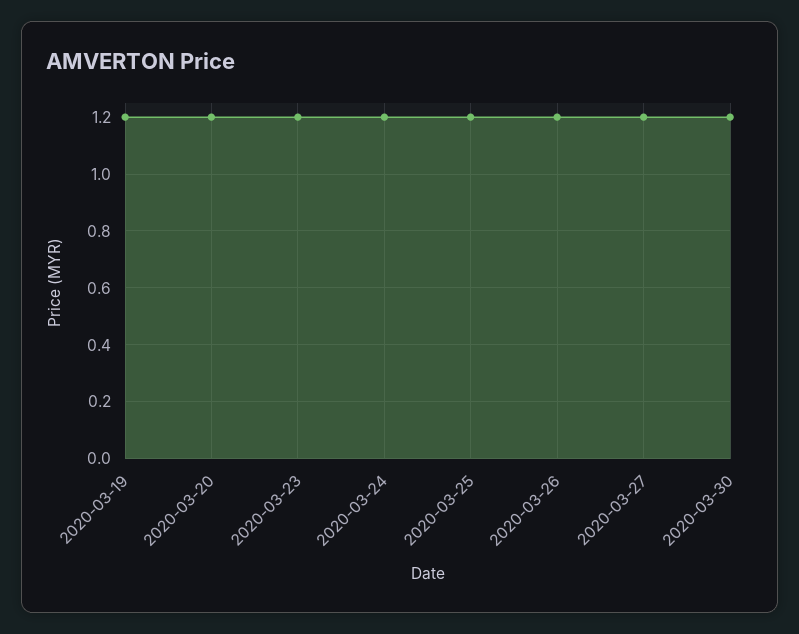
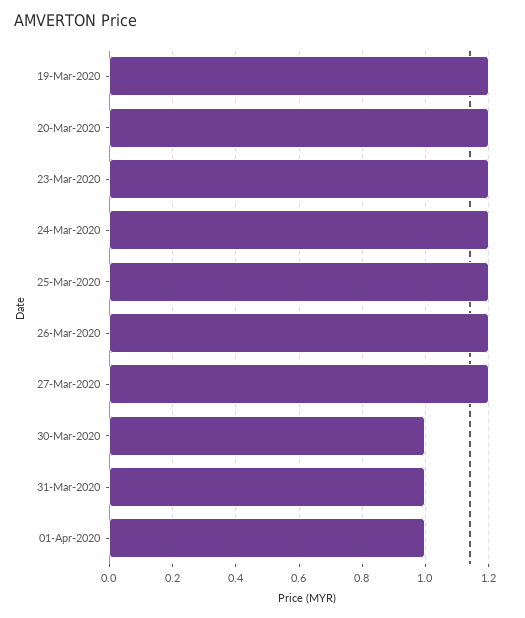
2020-03-30: 1.2 -> 1
31-Mar-2020: none -> 1
01-Apr-2020: none -> 1

